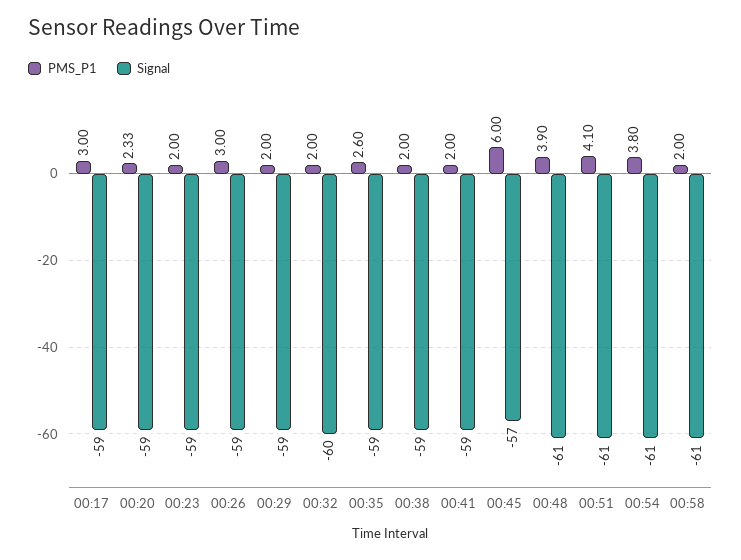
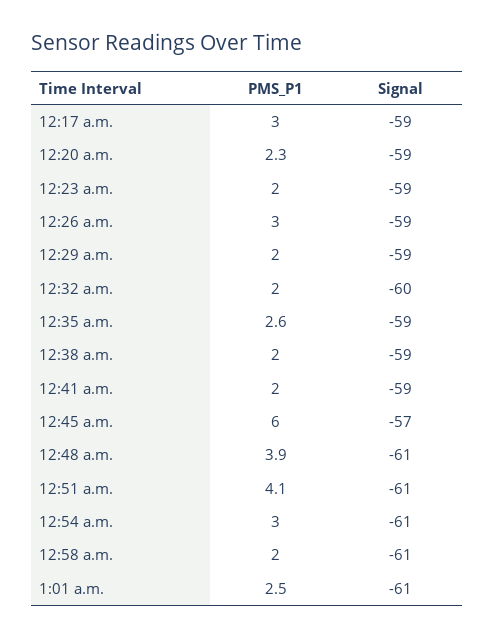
PMS_P1, 00:54: 3.8 -> 3
PMS_P1, 1:01 a.m.: none -> 2.5
Signal, 1:01 a.m.: none -> -61

